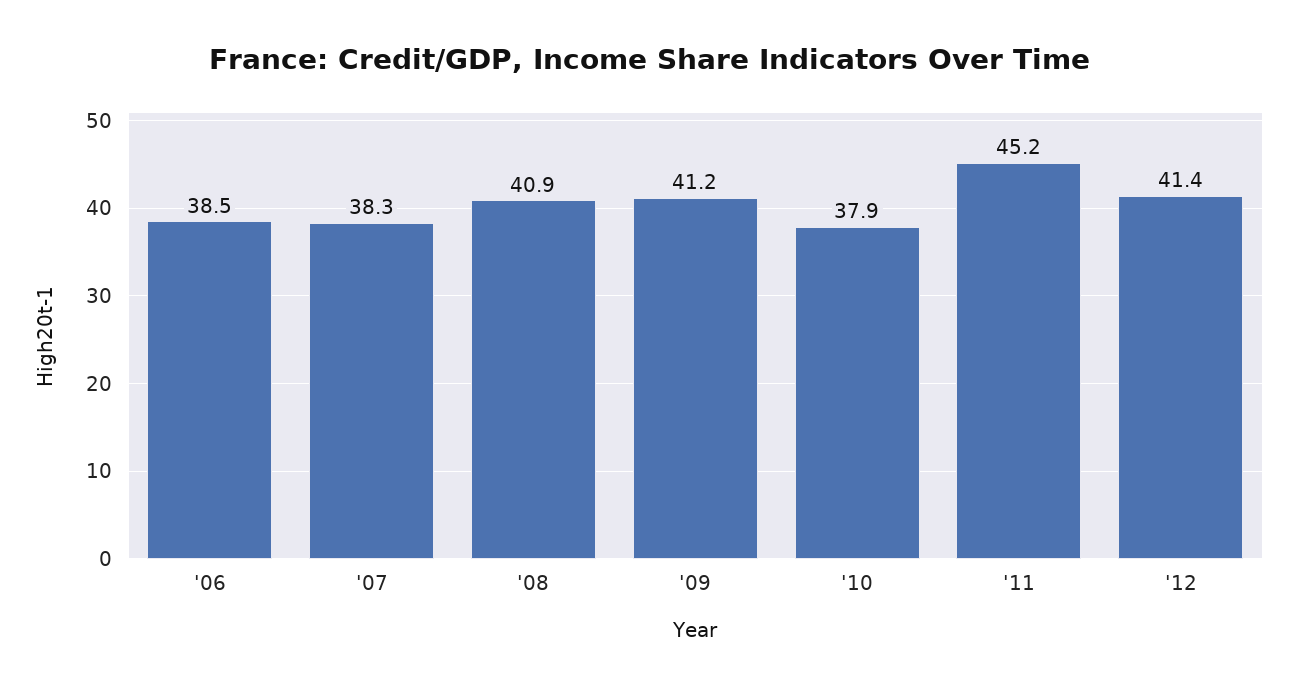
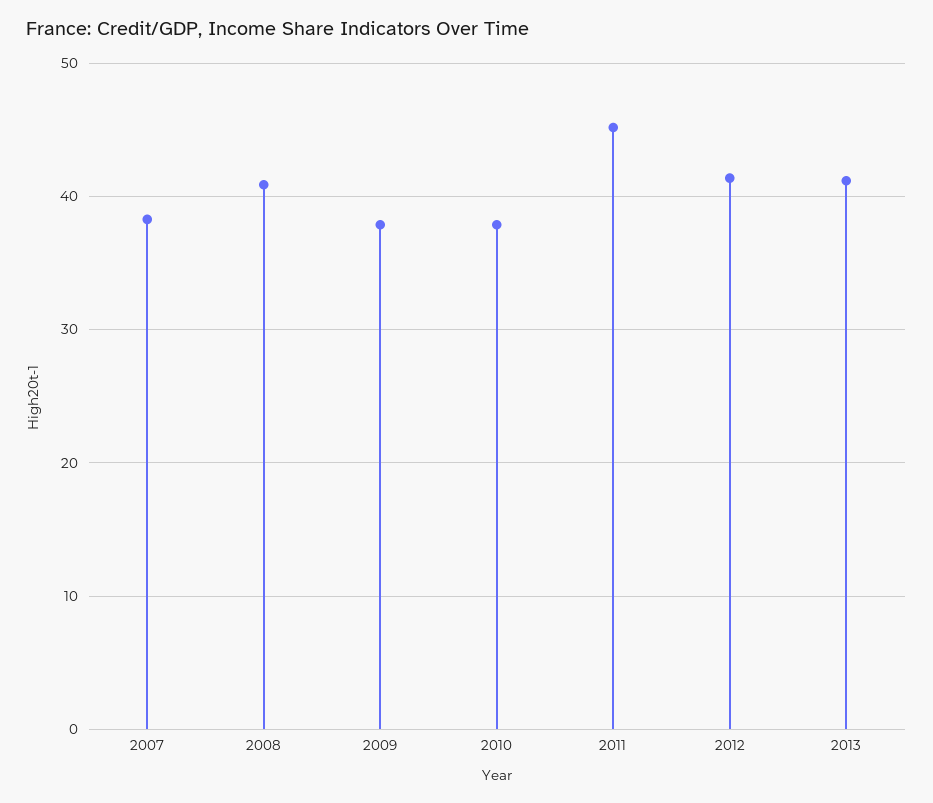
'06: 38.5 -> none
'09: 41.2 -> 38
2013: none -> 41

